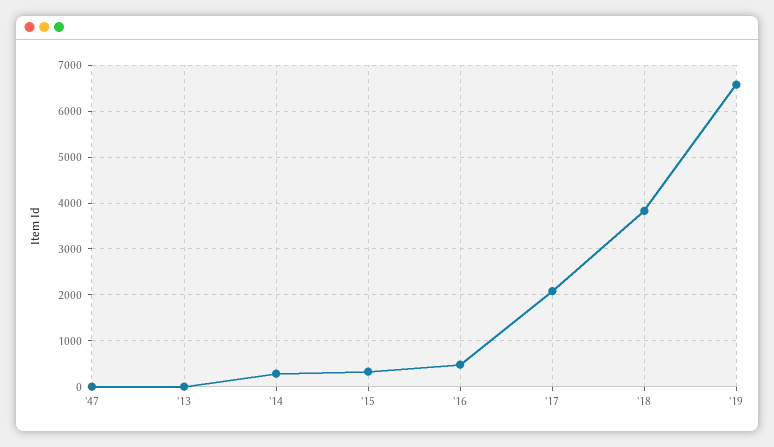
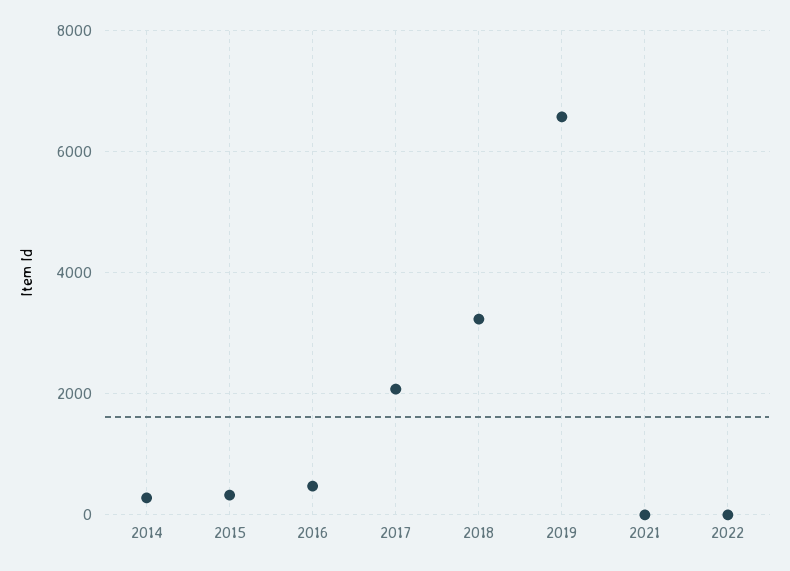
'47: 0 -> none
'13: 0 -> none
'18: 3800 -> 3200
2021: none -> 0
2022: none -> 0

